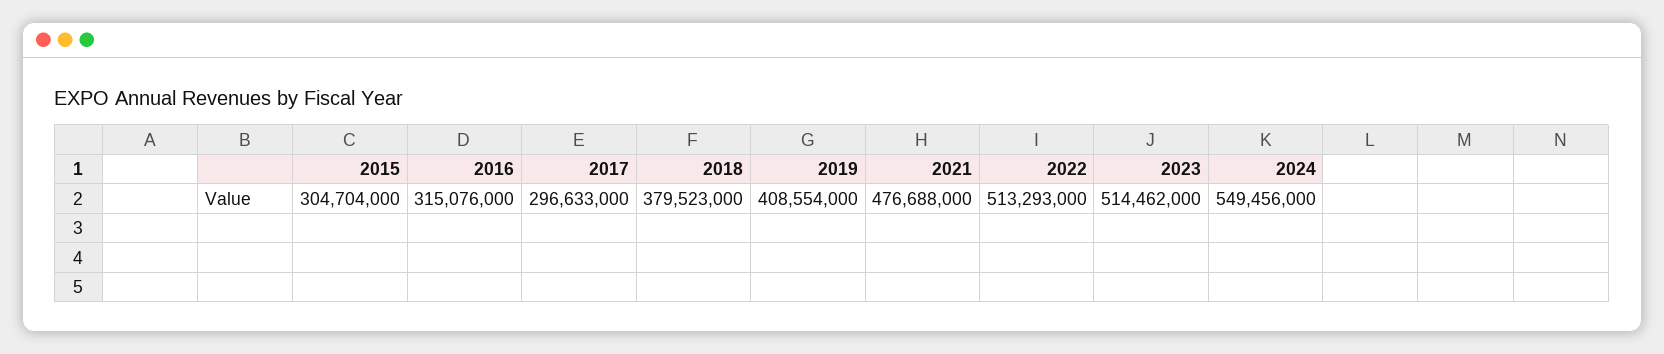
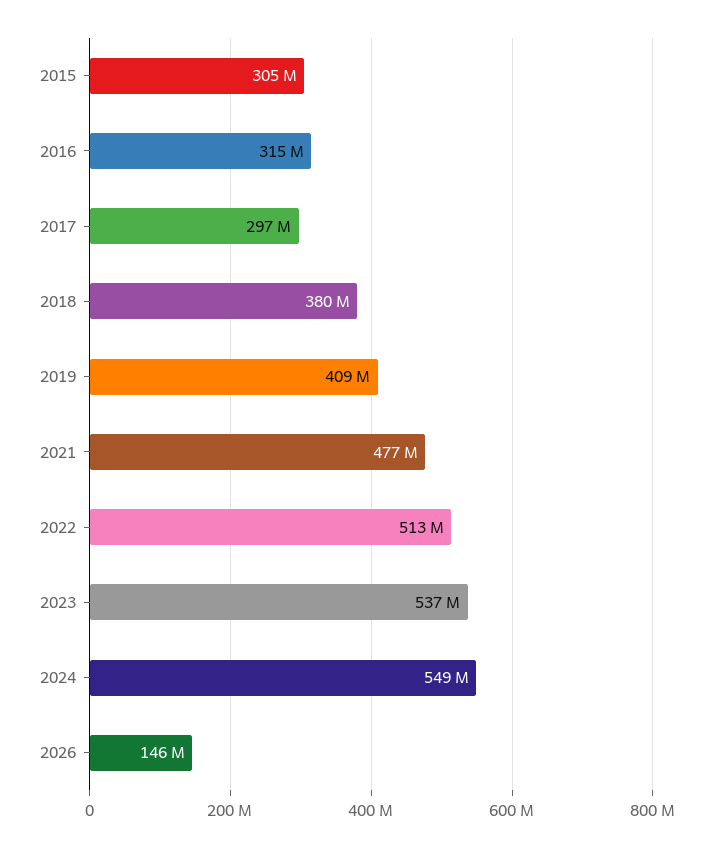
2023: 514462000 -> 537000000
2026: none -> 146000000

